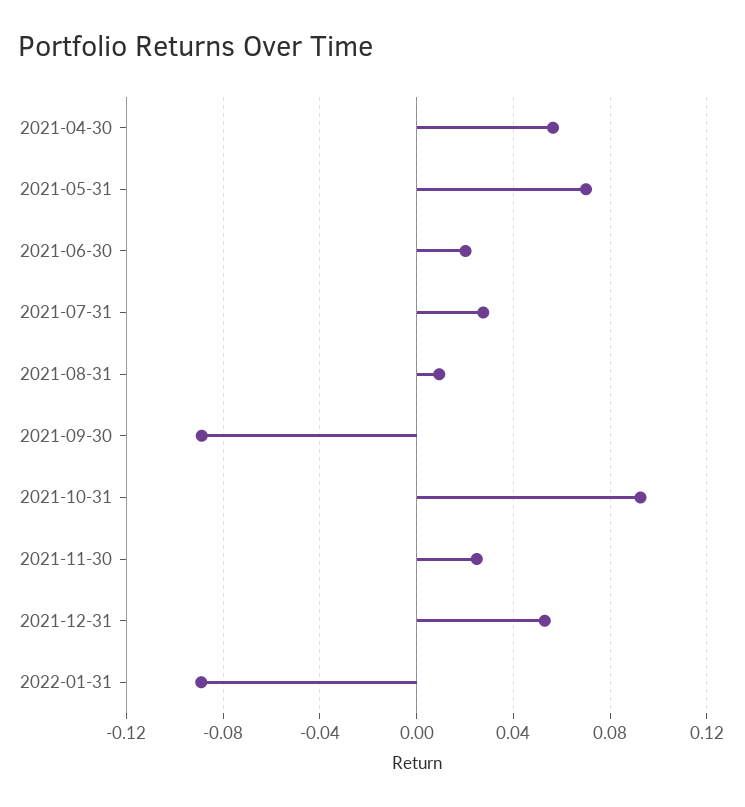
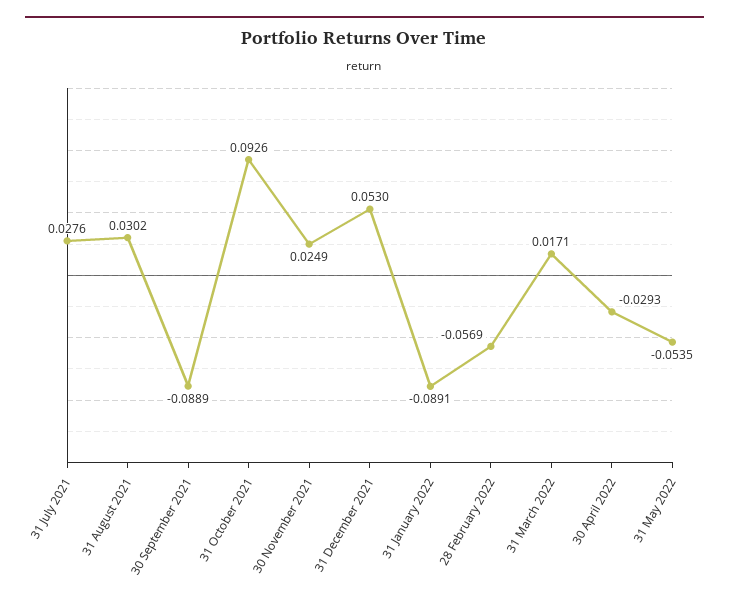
2021-04-30: 0.055 -> none
2021-05-31: 0.07 -> none
2021-06-30: 0.02 -> none
2021-08-31: 0.01 -> 0.0302
28 February 2022: none -> -0.0569
31 March 2022: none -> 0.0171
30 April 2022: none -> -0.0293
31 May 2022: none -> -0.0535

